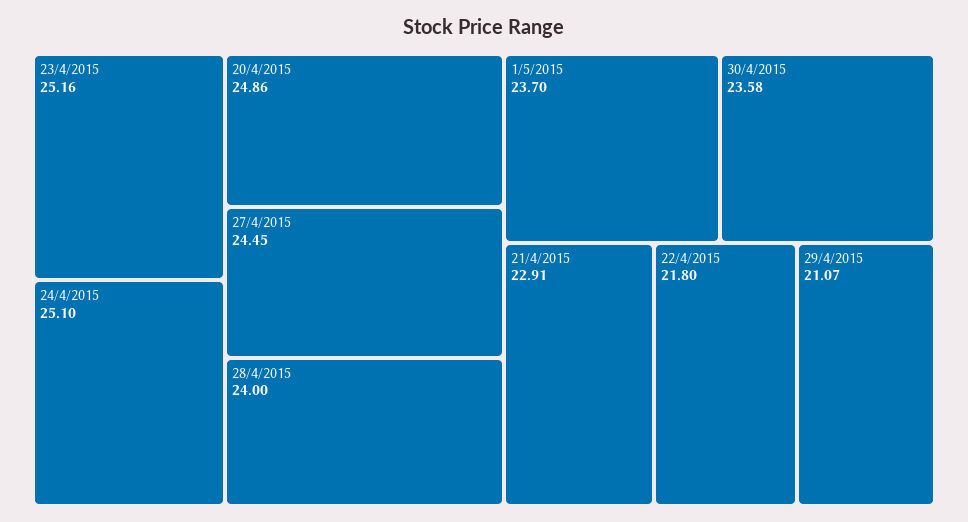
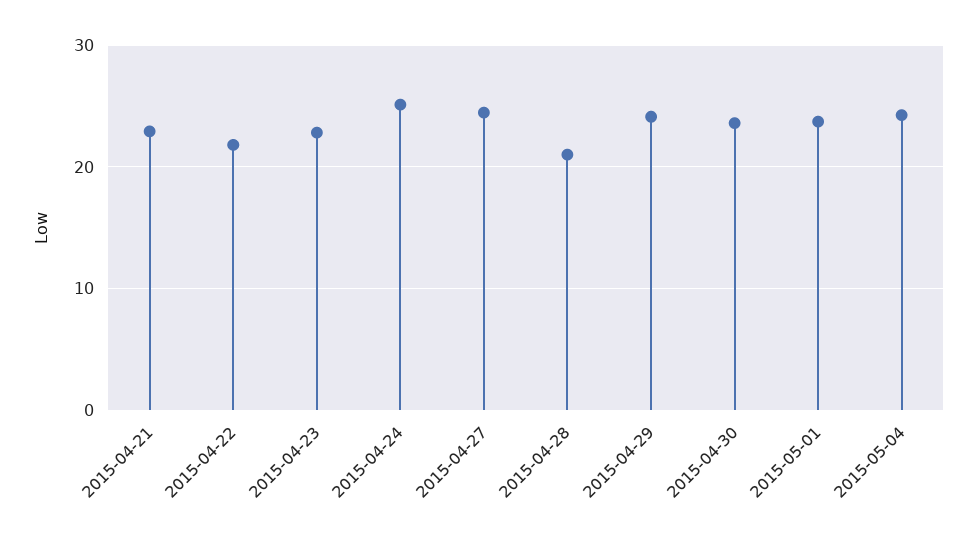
23/4/2015: 25.16 -> 23
20/4/2015: 24.86 -> none
28/4/2015: 24 -> 21
29/4/2015: 21.07 -> 24
2015-05-04: none -> 24

